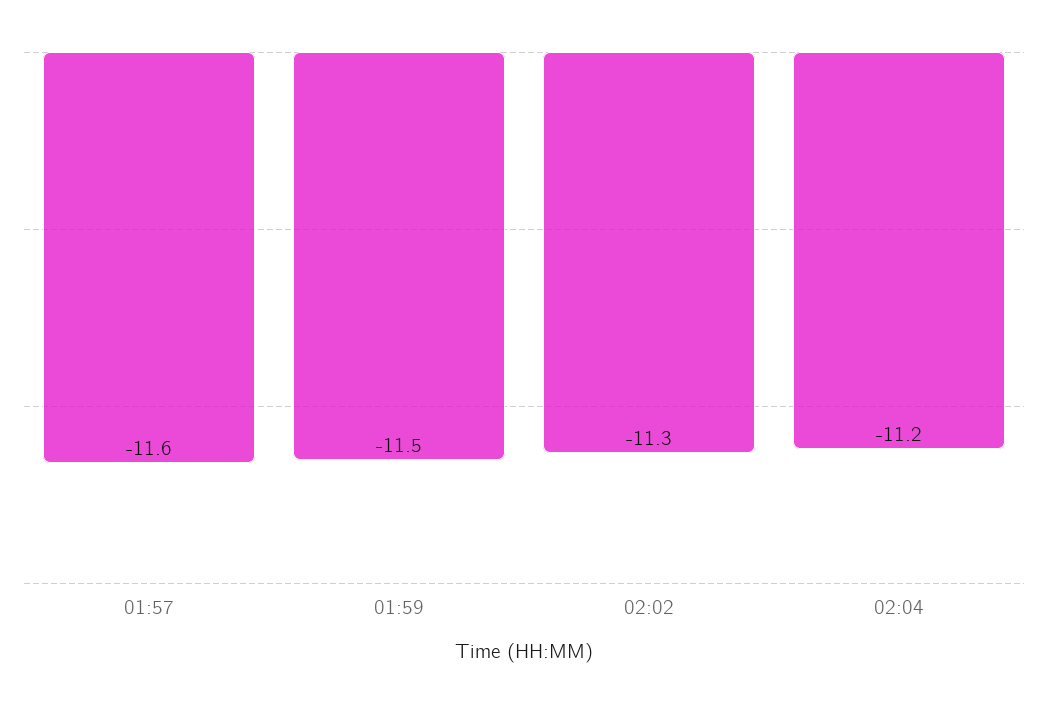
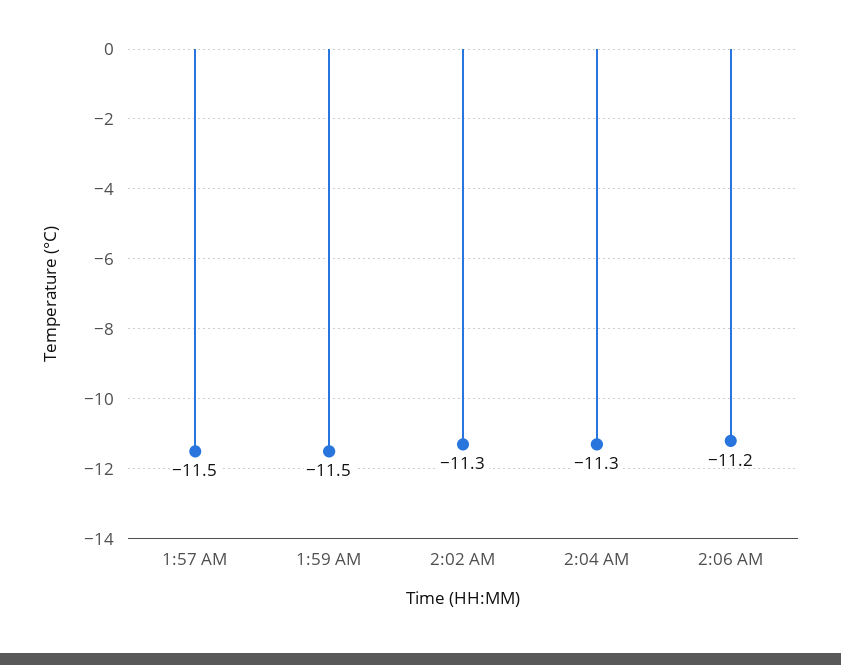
01:57: -11.6 -> -11.5
02:04: -11.2 -> -11.3
2:06 AM: none -> -11.2

